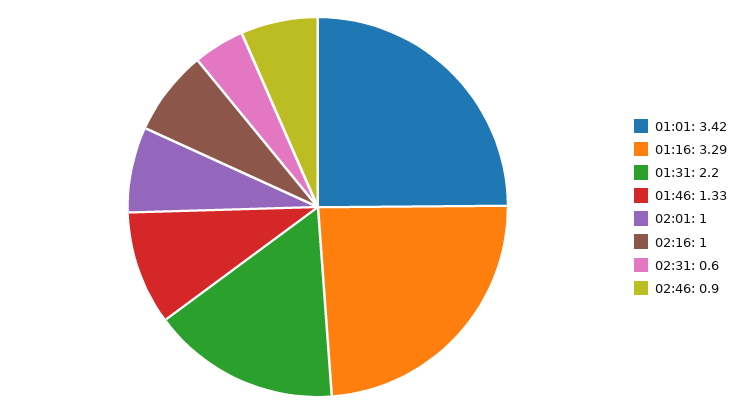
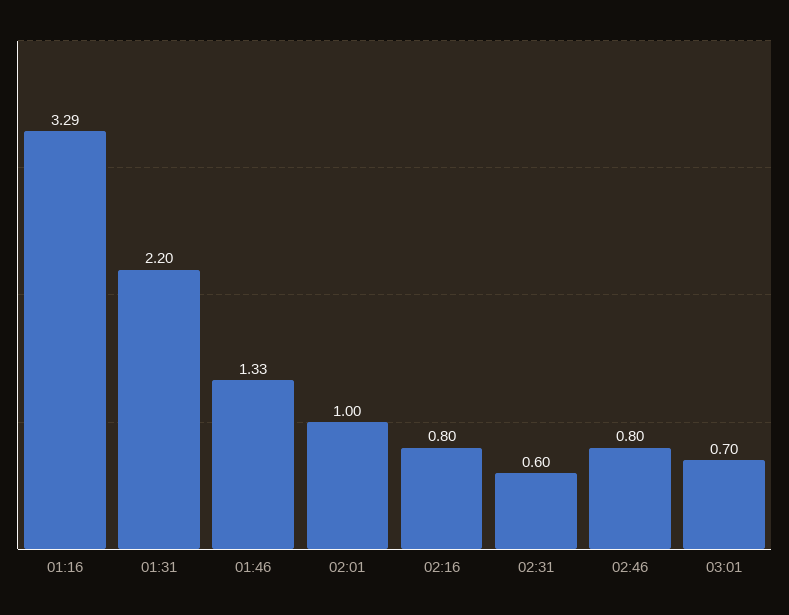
01:01: 3.42 -> none
02:16: 1 -> 0.8
02:46: 0.9 -> 0.8
03:01: none -> 0.7

